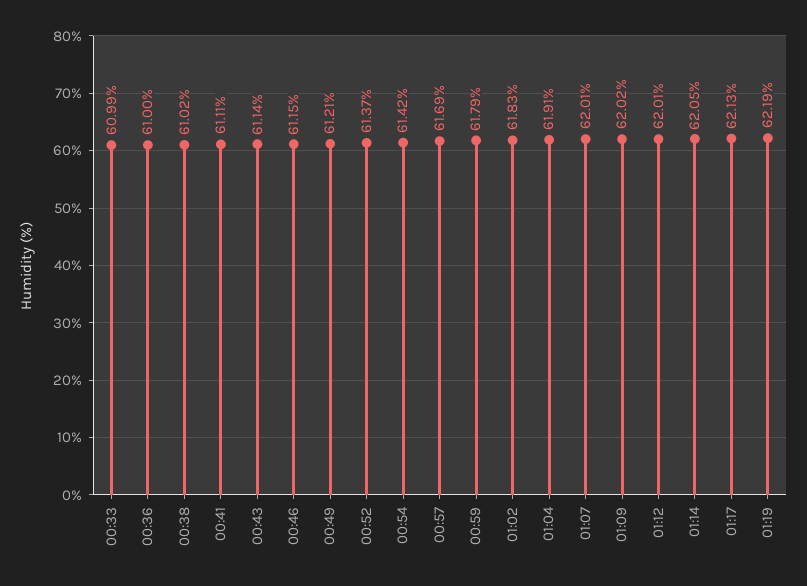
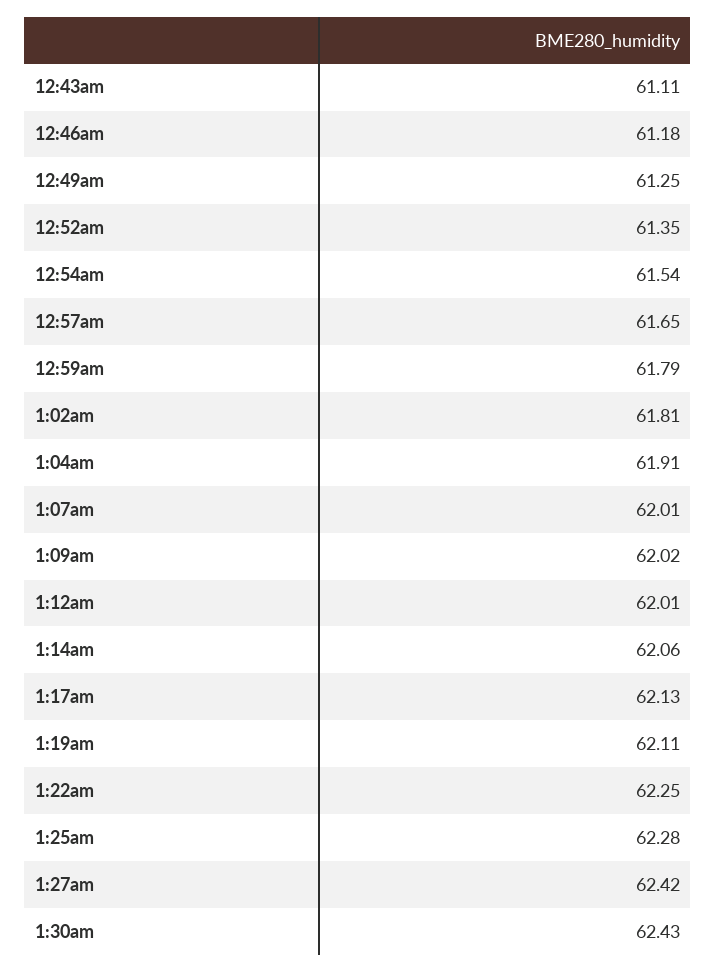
00:33: 60.99 -> none
00:36: 61 -> none
00:38: 61.02 -> none
00:41: 61.11 -> none
00:43: 61.14 -> 61.11
00:46: 61.15 -> 61.18
00:49: 61.21 -> 61.25
00:52: 61.37 -> 61.35
00:54: 61.42 -> 61.54
00:57: 61.69 -> 61.65
01:02: 61.83 -> 61.81
01:14: 62.05 -> 62.06
01:19: 62.19 -> 62.11
1:22am: none -> 62.25
1:25am: none -> 62.28
1:27am: none -> 62.42
1:30am: none -> 62.43

